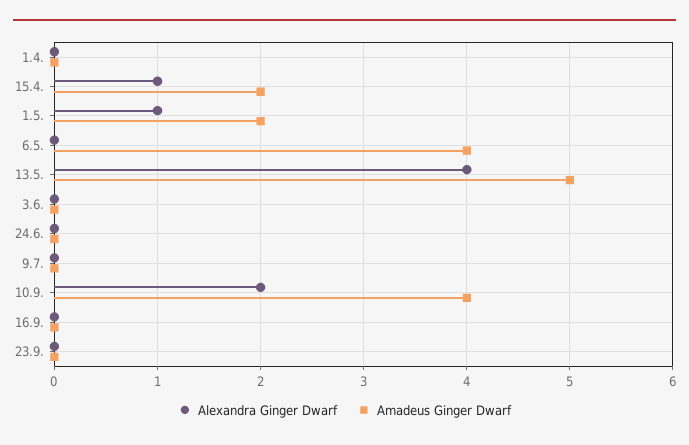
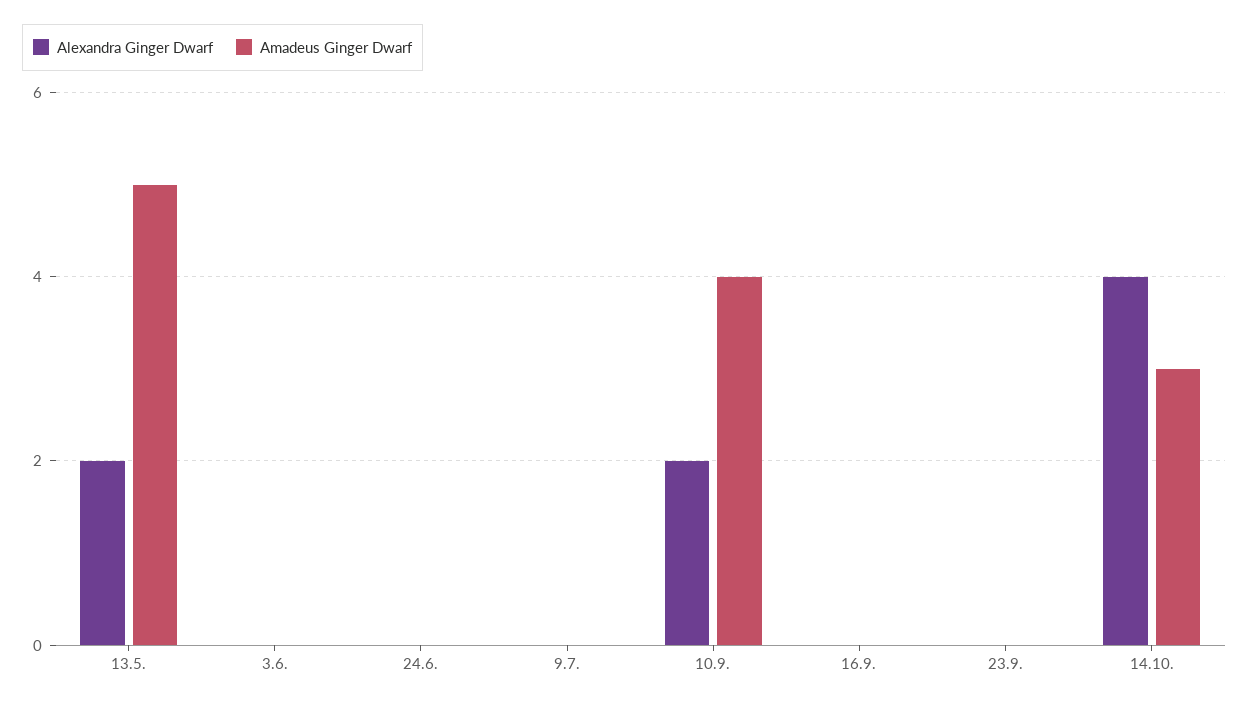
Alexandra Ginger Dwarf, 1.4.: 0 -> none
Amadeus Ginger Dwarf, 1.4.: 0 -> none
Alexandra Ginger Dwarf, 15.4.: 1 -> none
Amadeus Ginger Dwarf, 15.4.: 2 -> none
Alexandra Ginger Dwarf, 1.5.: 1 -> none
Amadeus Ginger Dwarf, 1.5.: 2 -> none
Alexandra Ginger Dwarf, 6.5.: 0 -> none
Amadeus Ginger Dwarf, 6.5.: 4 -> none
Alexandra Ginger Dwarf, 13.5.: 4 -> 2
Alexandra Ginger Dwarf, 14.10.: none -> 4
Amadeus Ginger Dwarf, 14.10.: none -> 3

